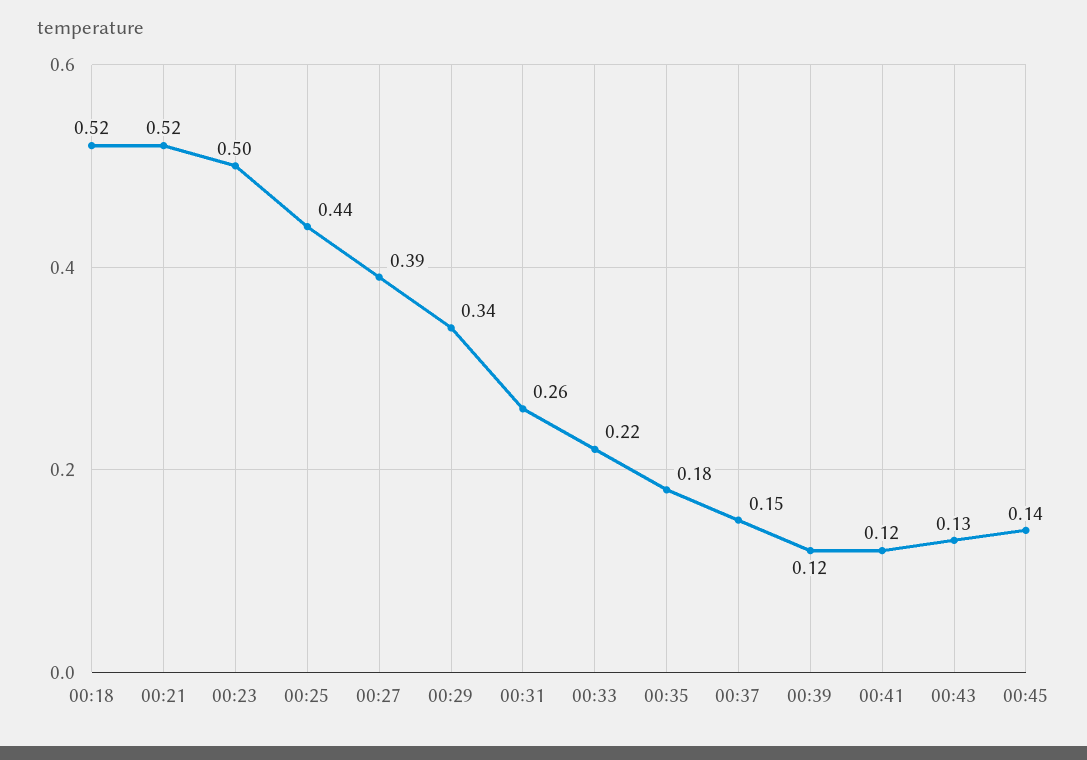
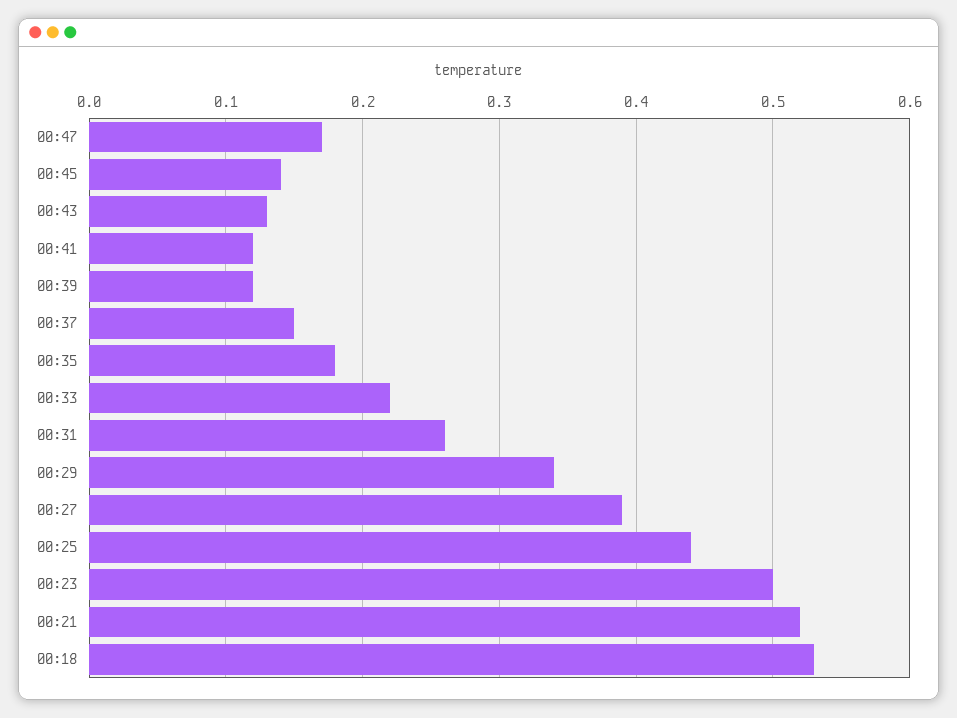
00:18: 0.52 -> 0.53
00:47: none -> 0.17

